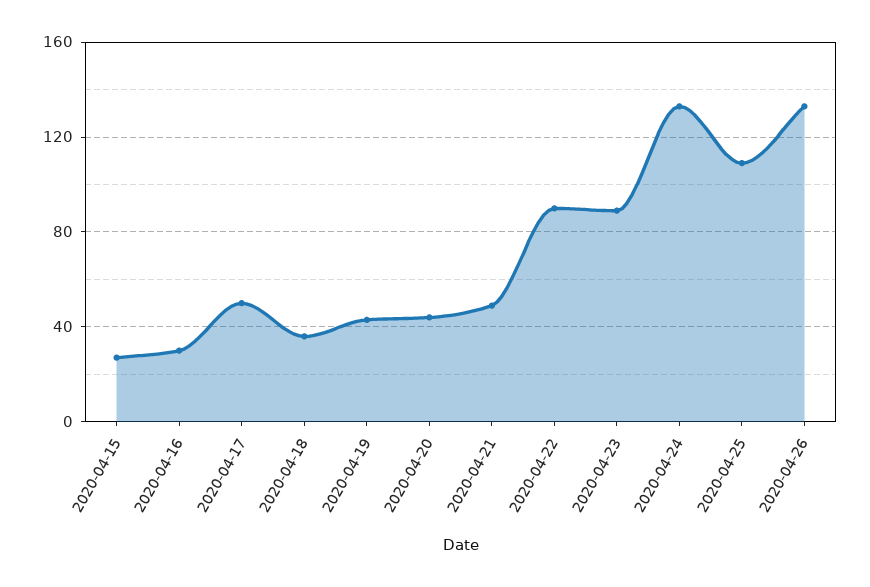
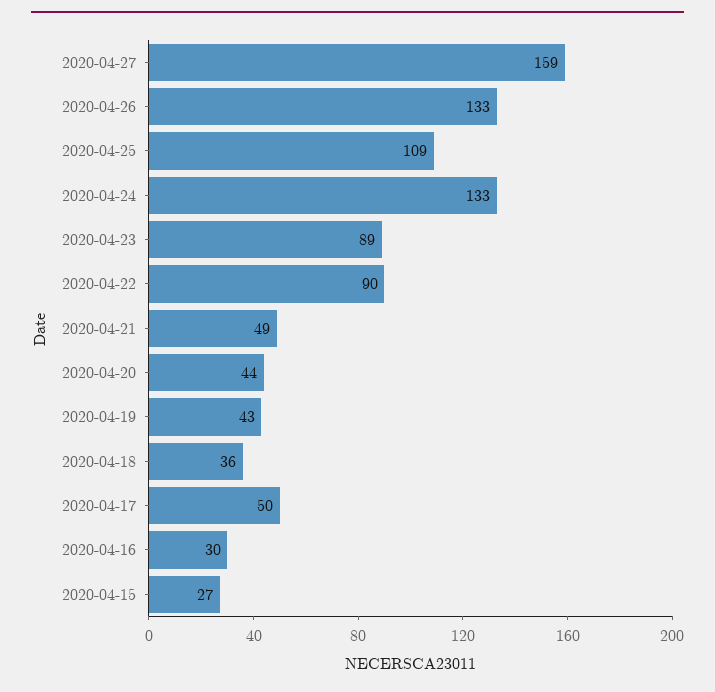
2020-04-27: none -> 159

